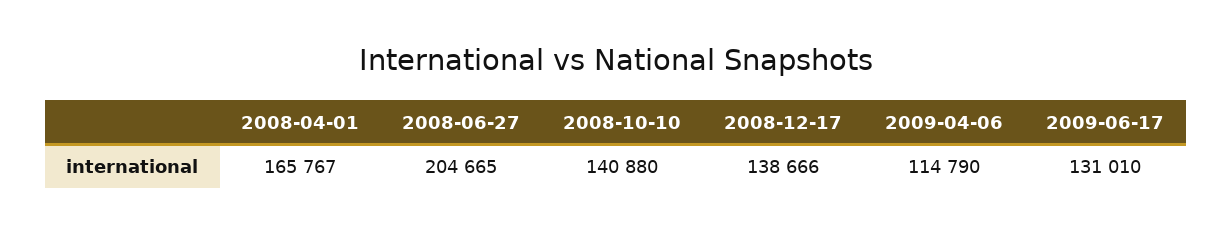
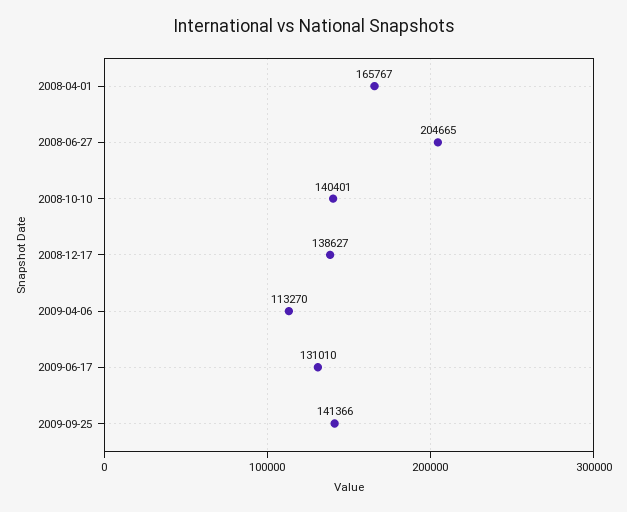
2008-10-10: 140880 -> 140401
2008-12-17: 138666 -> 138627
2009-04-06: 114790 -> 113270
2009-09-25: none -> 141366

